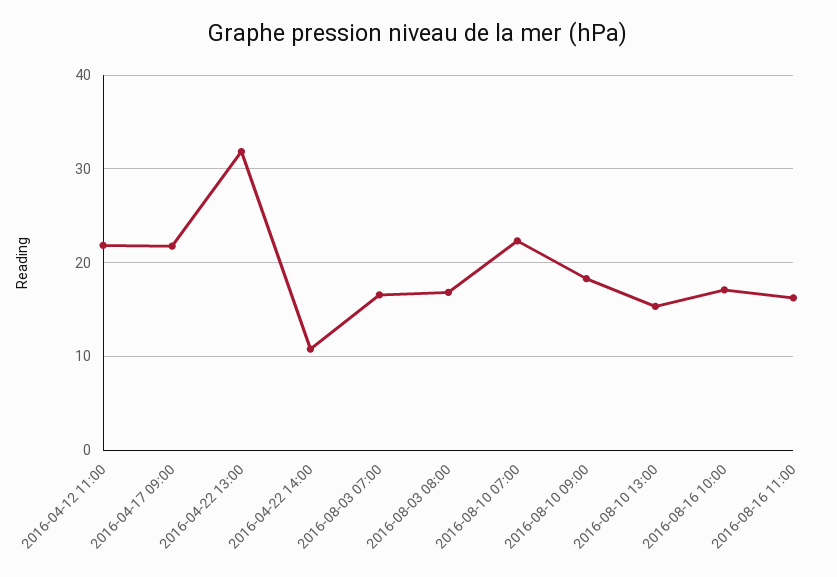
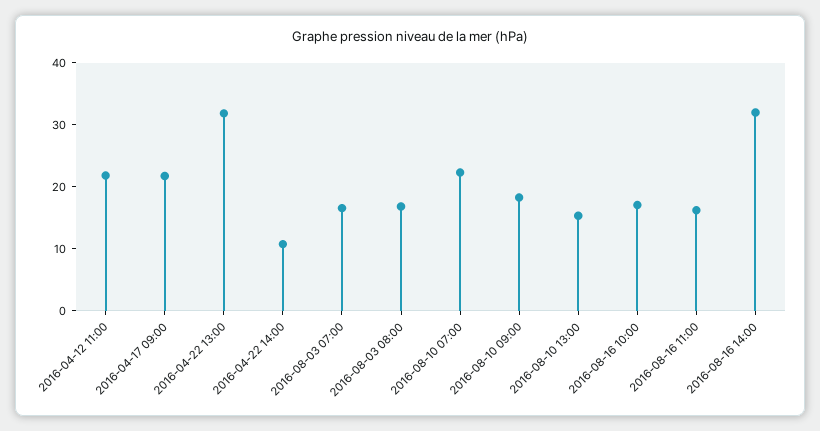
2016-08-16 14:00: none -> 32

